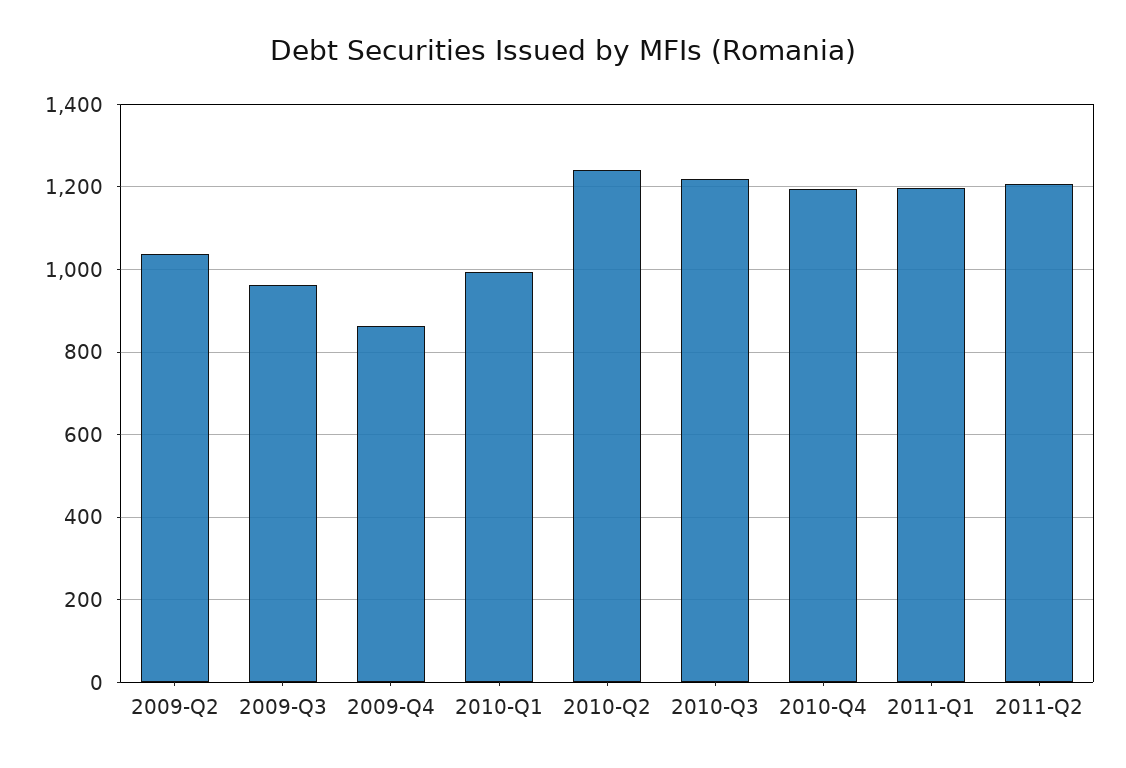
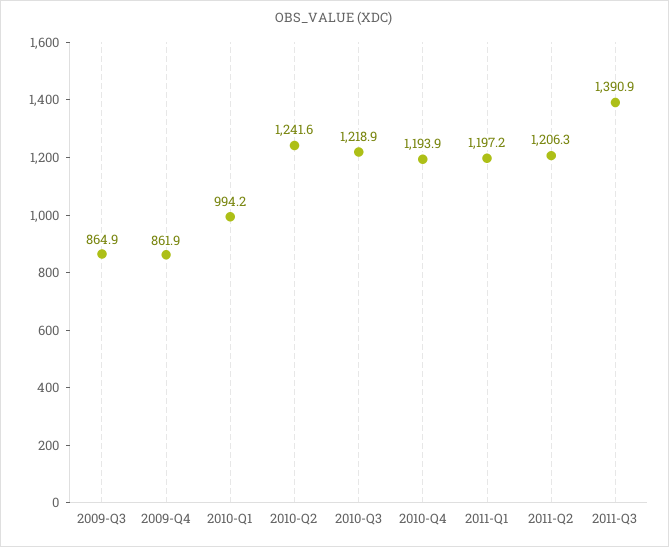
2009-Q2: 1040 -> none
2009-Q3: 960 -> 864.9
2011-Q3: none -> 1390.9

